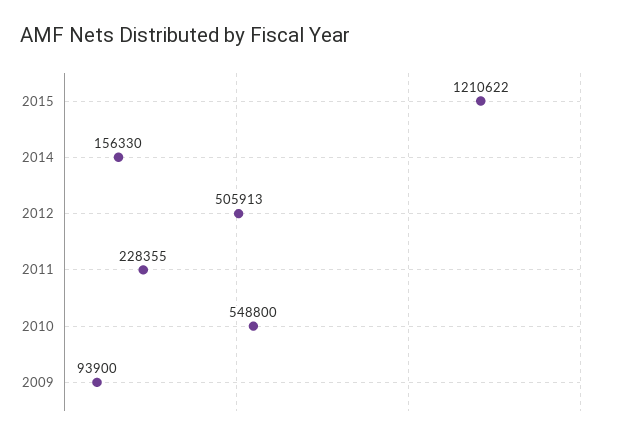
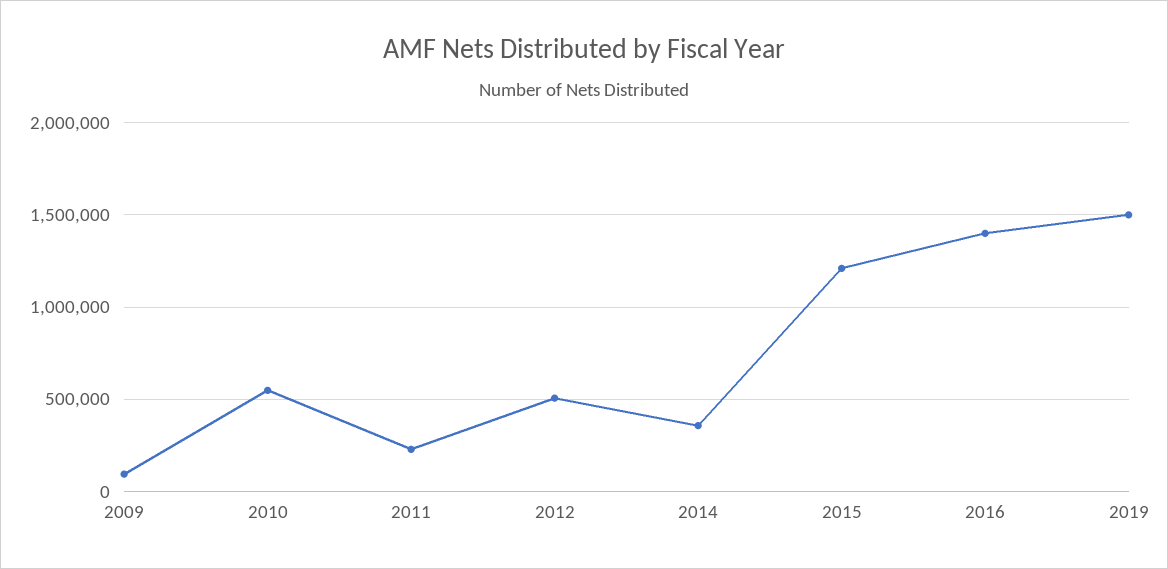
2014: 156330 -> 350000
2016: none -> 1400000
2019: none -> 1500000

